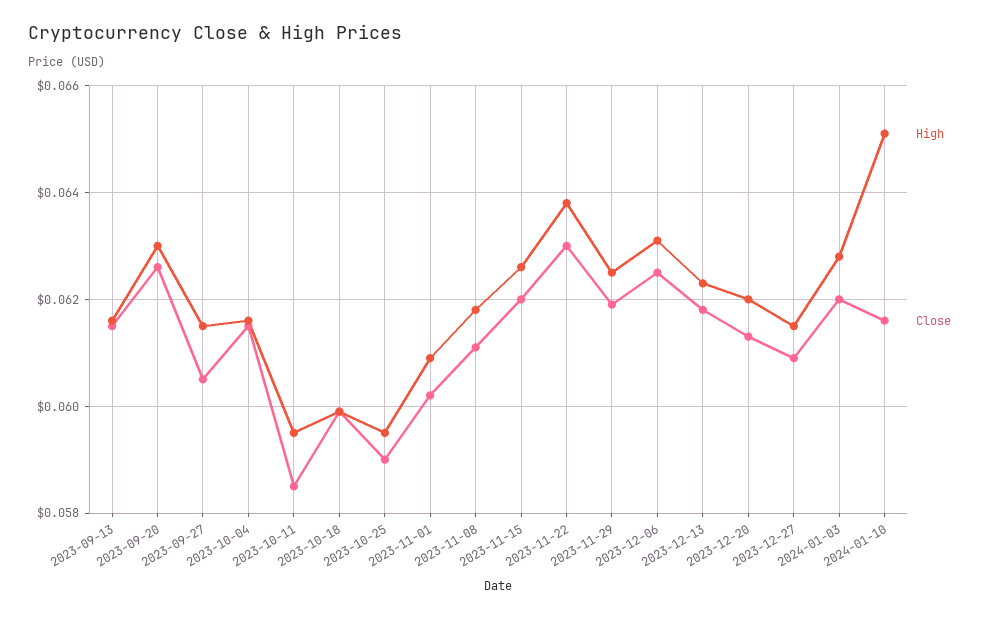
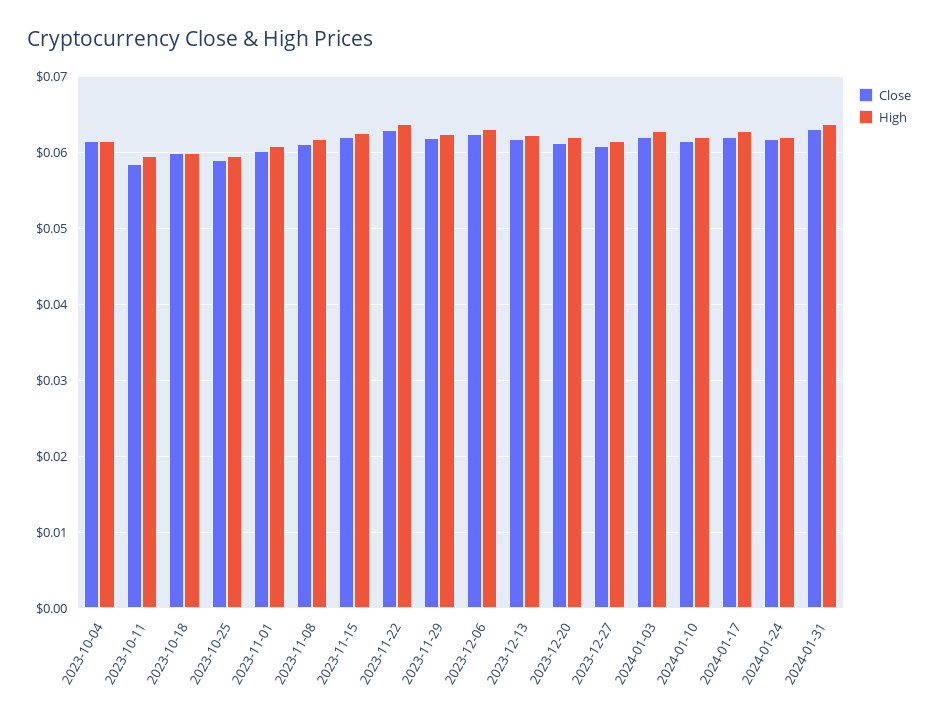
High, 2023-09-13: 0.0615 -> none
Close, 2023-09-13: 0.0615 -> none
High, 2023-09-20: 0.063 -> none
Close, 2023-09-20: 0.0625 -> none
High, 2023-09-27: 0.0615 -> none
Close, 2023-09-27: 0.0605 -> none
High, 2024-01-10: 0.065 -> 0.062
Close, 2024-01-17: none -> 0.062
High, 2024-01-17: none -> 0.063
Close, 2024-01-24: none -> 0.062
High, 2024-01-24: none -> 0.062
Close, 2024-01-31: none -> 0.063
High, 2024-01-31: none -> 0.064

